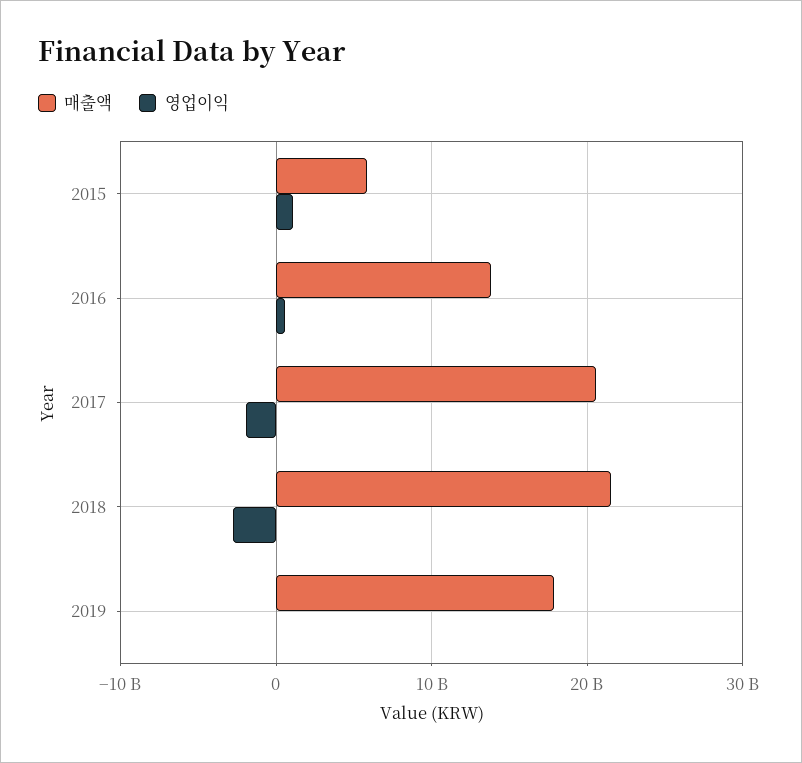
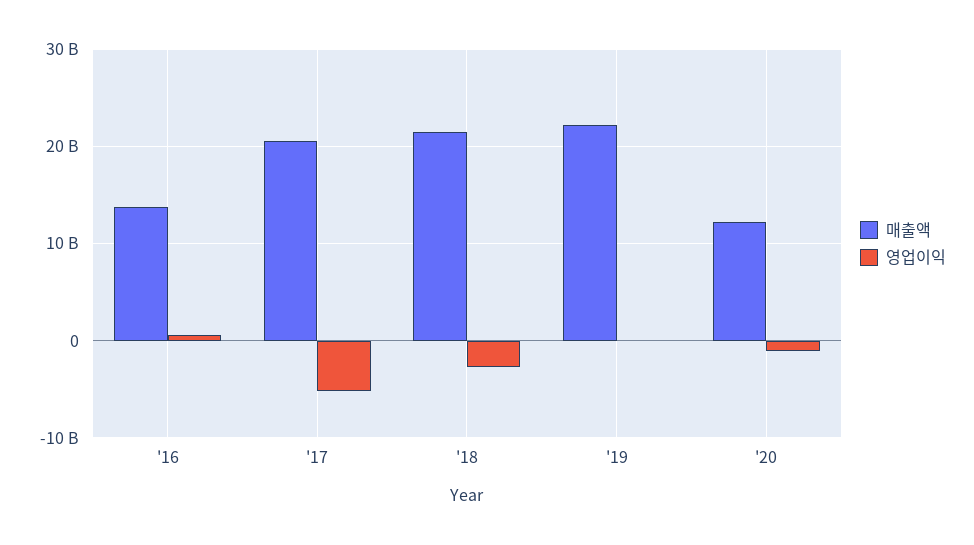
매출액, 2015: 6000000000 -> none
영업이익, 2015: 1000000000 -> none
영업이익, 2017: -2000000000 -> -5000000000
매출액, 2019: 18000000000 -> 22000000000
매출액, '20: none -> 12000000000
영업이익, '20: none -> -1000000000

